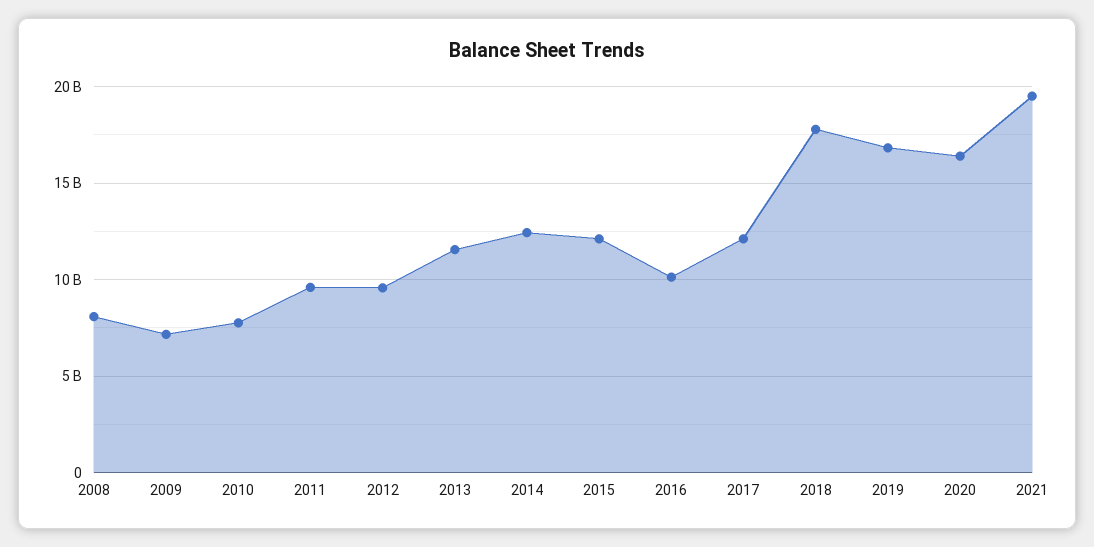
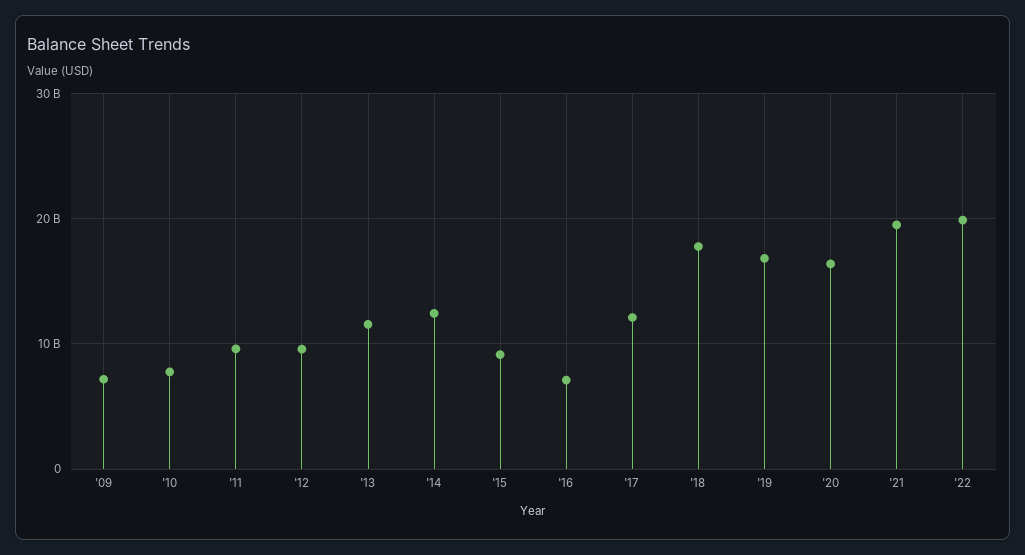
2008: 8000000000 -> none
2015: 12000000000 -> 9000000000
2016: 10000000000 -> 7000000000
'22: none -> 20000000000

